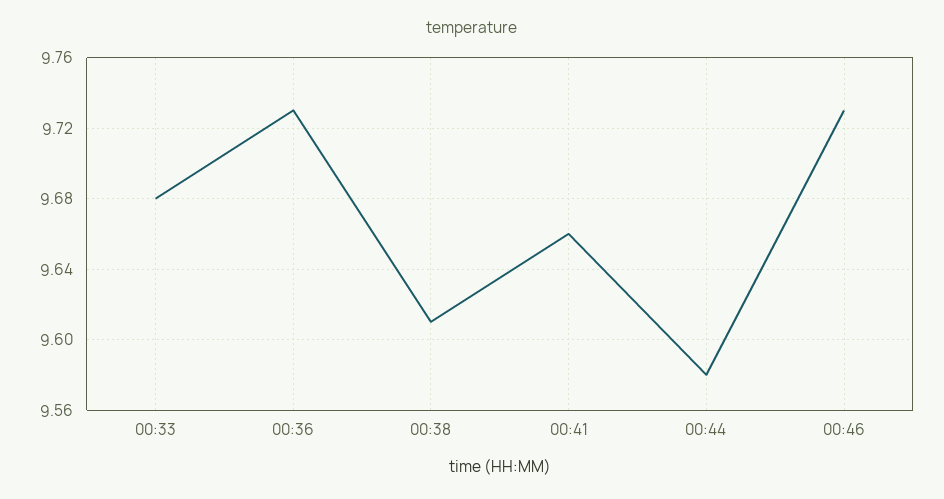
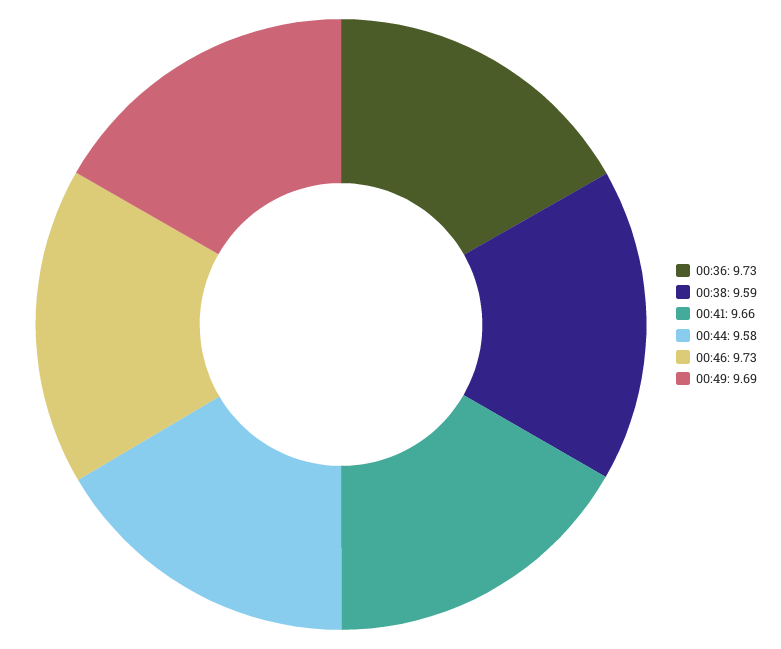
00:33: 9.68 -> none
00:38: 9.61 -> 9.59
00:49: none -> 9.69

